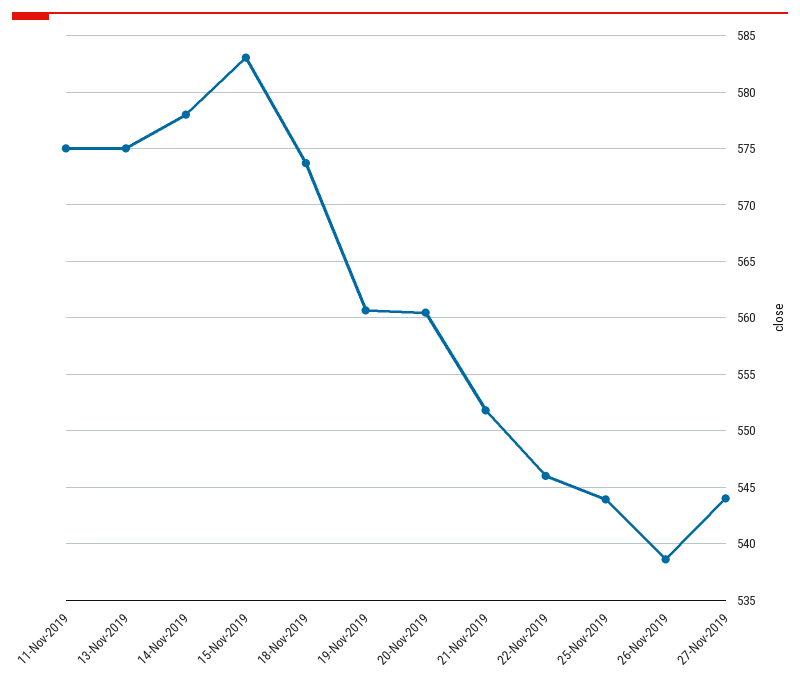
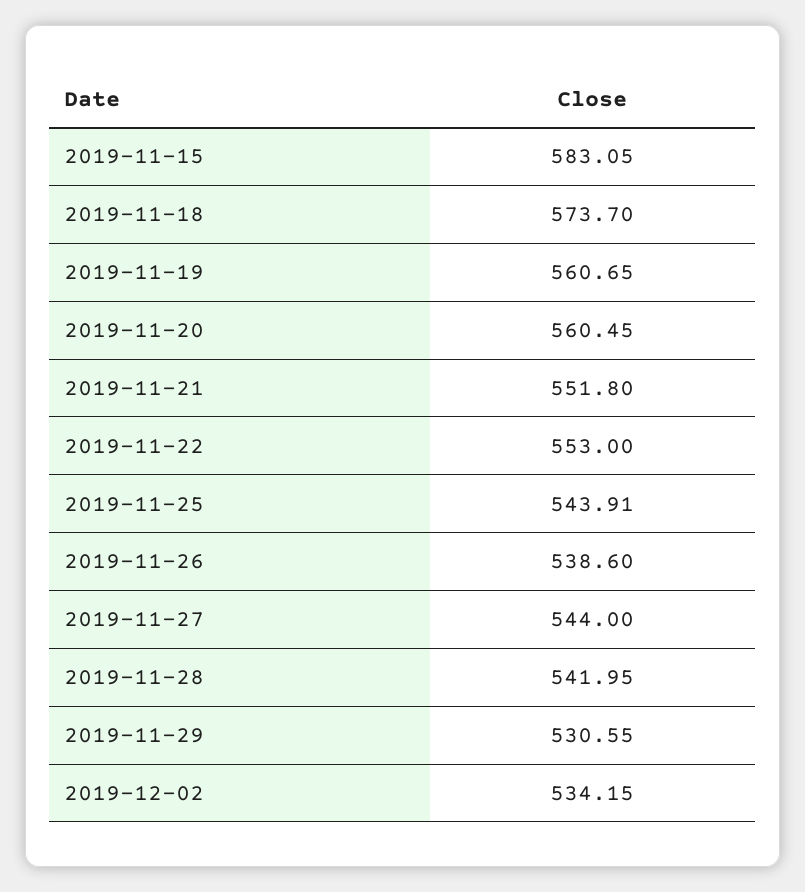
11-Nov-2019: 575 -> none
13-Nov-2019: 575 -> none
14-Nov-2019: 578 -> none
22-Nov-2019: 546 -> 553
2019-11-28: none -> 541.95
2019-11-29: none -> 530.55
2019-12-02: none -> 534.15

